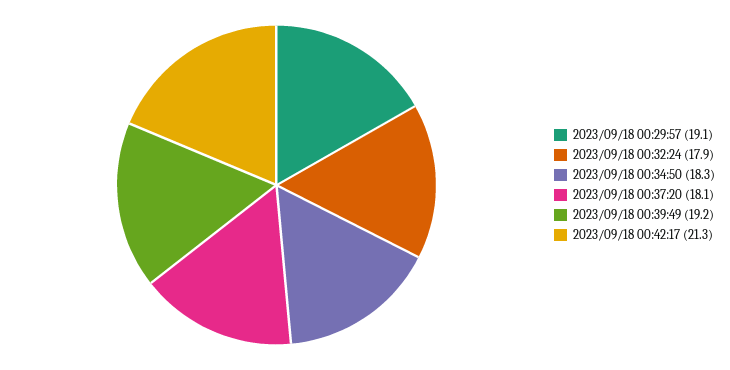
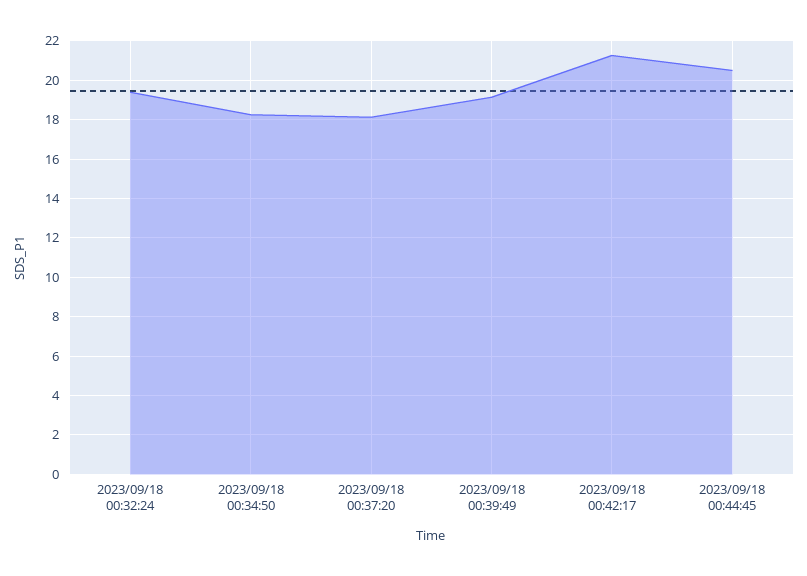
2023/09/18 00:29:57: 19.1 -> none
2023/09/18 00:32:24: 17.9 -> 19.5
2023/09/18 00:44:45: none -> 20.5

